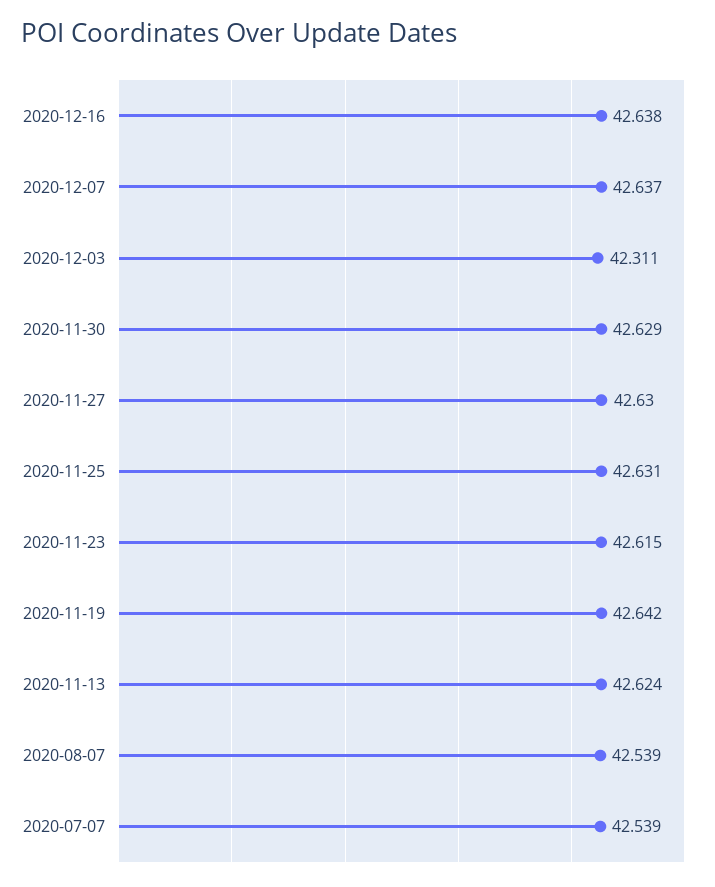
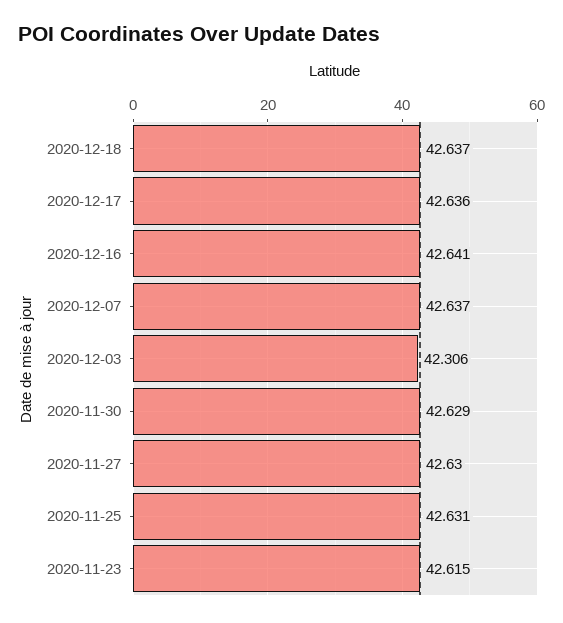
2020-12-16: 42.638 -> 42.641
2020-12-03: 42.311 -> 42.306
2020-11-19: 42.642 -> none
2020-11-13: 42.624 -> none
2020-08-07: 42.539 -> none
2020-07-07: 42.539 -> none
2020-12-18: none -> 42.637
2020-12-17: none -> 42.636

